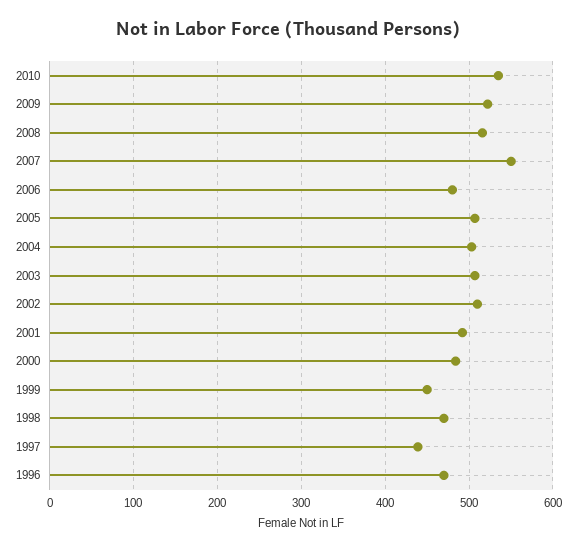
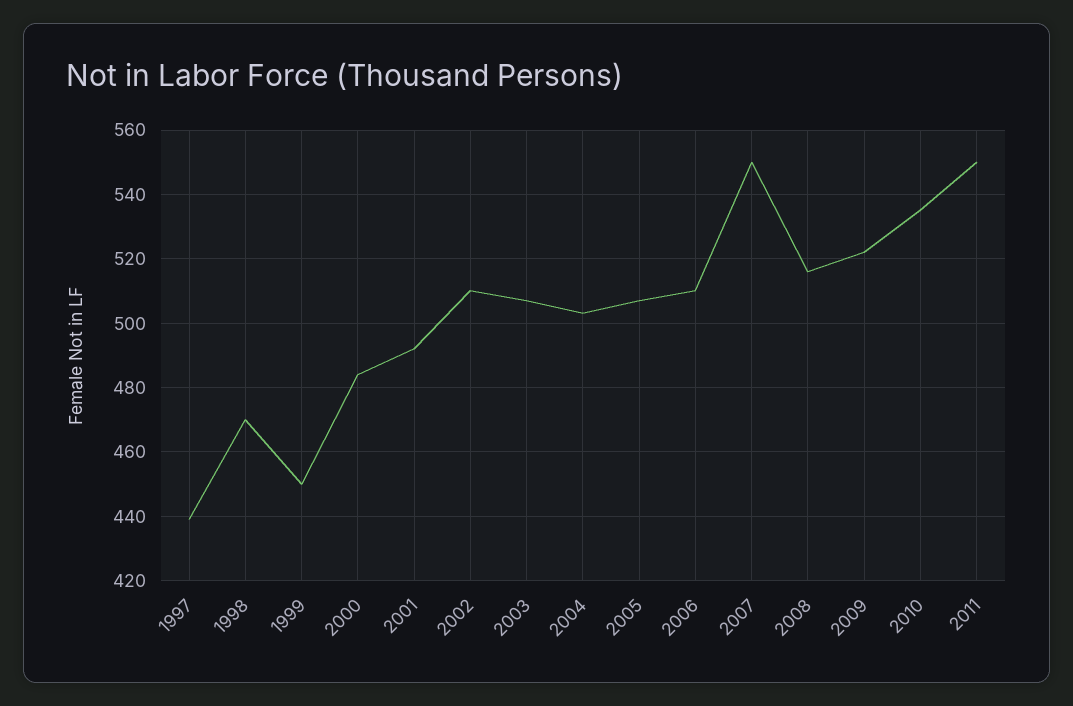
2006: 480 -> 510
1996: 470 -> none
2011: none -> 550

